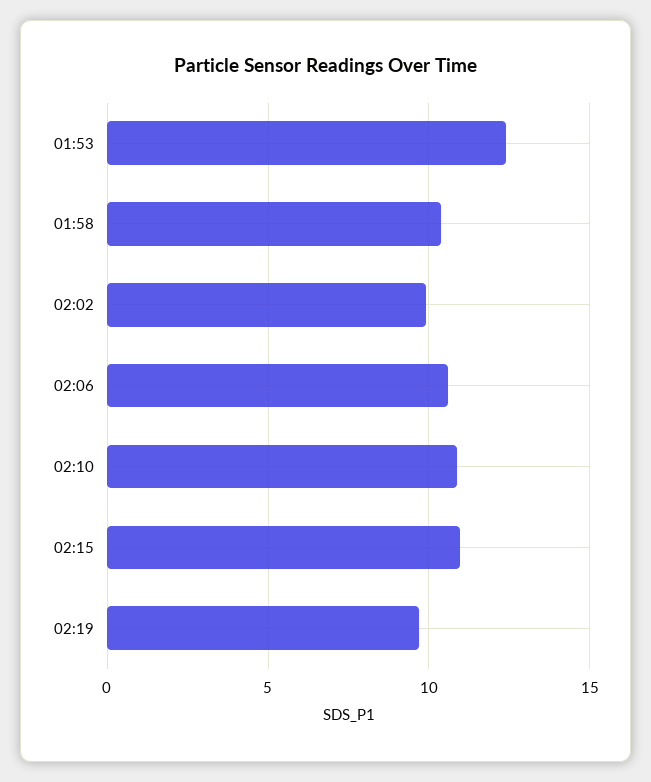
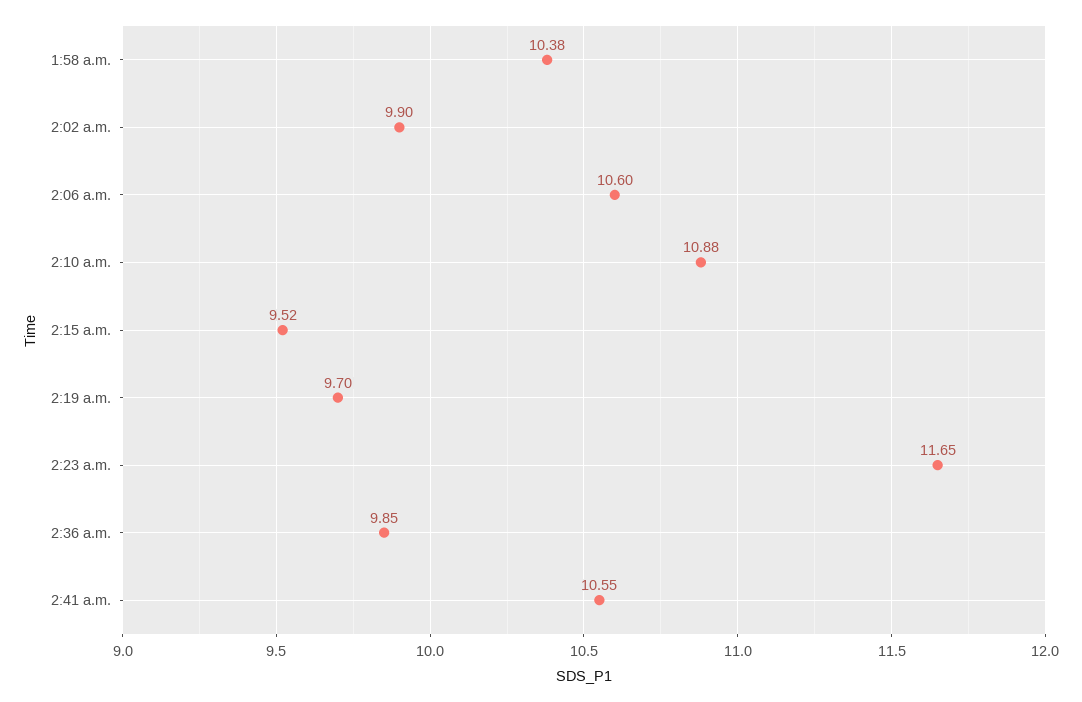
01:53: 12.5 -> none
02:15: 11 -> 9.52
2:23 a.m.: none -> 11.65
2:36 a.m.: none -> 9.85
2:41 a.m.: none -> 10.55

